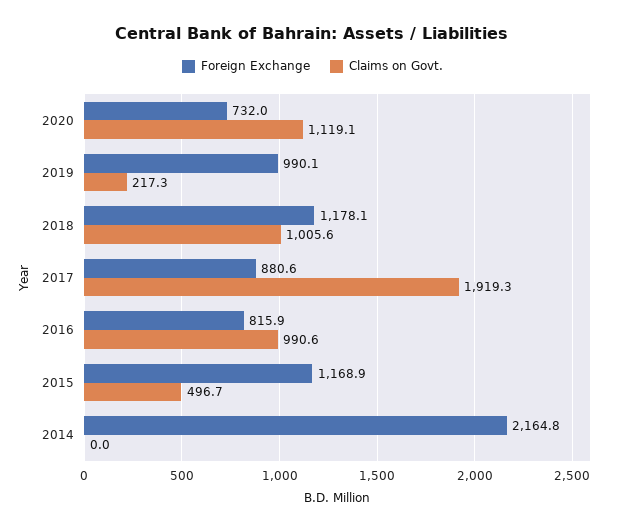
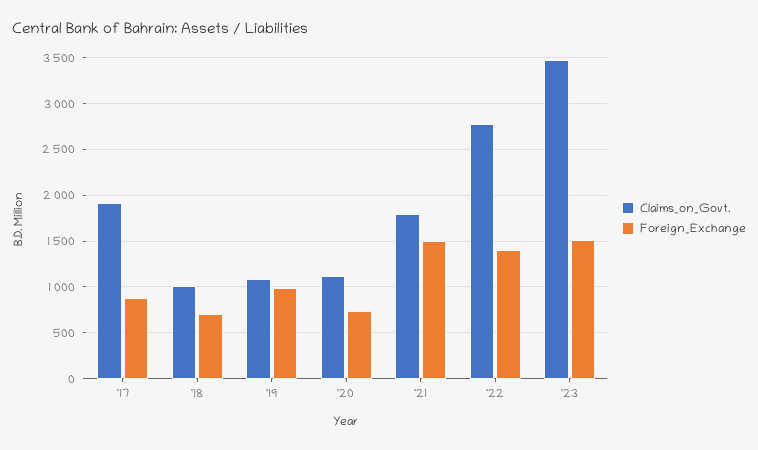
Claims on Govt., 2019: 217.3 -> 1100
Foreign Exchange, 2018: 1178.1 -> 700
Foreign Exchange, 2016: 815.9 -> none
Claims on Govt., 2016: 990.6 -> none
Foreign Exchange, 2015: 1168.9 -> none
Claims on Govt., 2015: 496.7 -> none
Foreign Exchange, 2014: 2164.8 -> none
Claims on Govt., 2014: 0 -> none
Claims on Govt., '21: none -> 1800
Foreign Exchange, '21: none -> 1500
Claims on Govt., '22: none -> 2800
Foreign Exchange, '22: none -> 1400
Claims on Govt., '23: none -> 3500
Foreign Exchange, '23: none -> 1500

